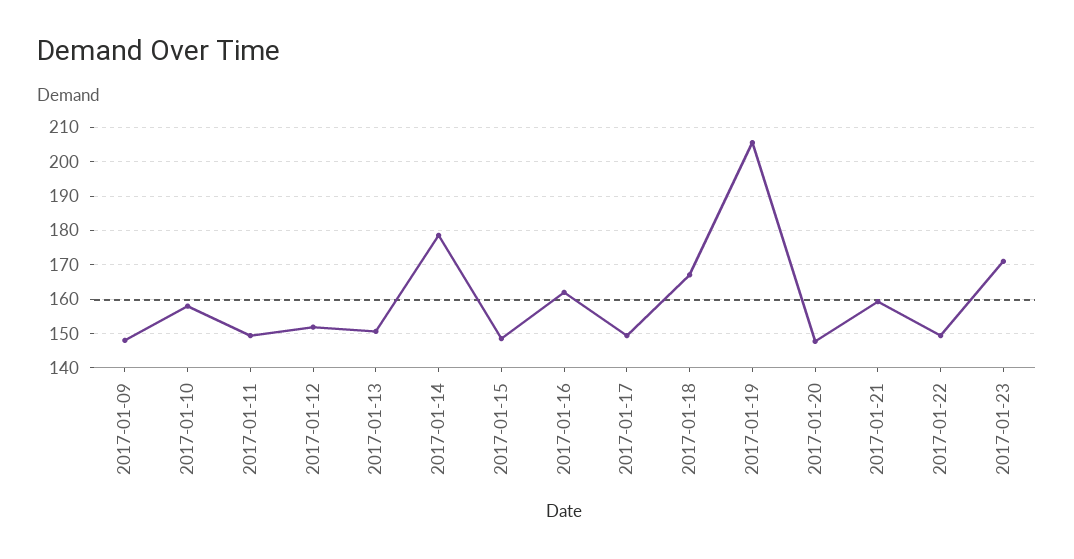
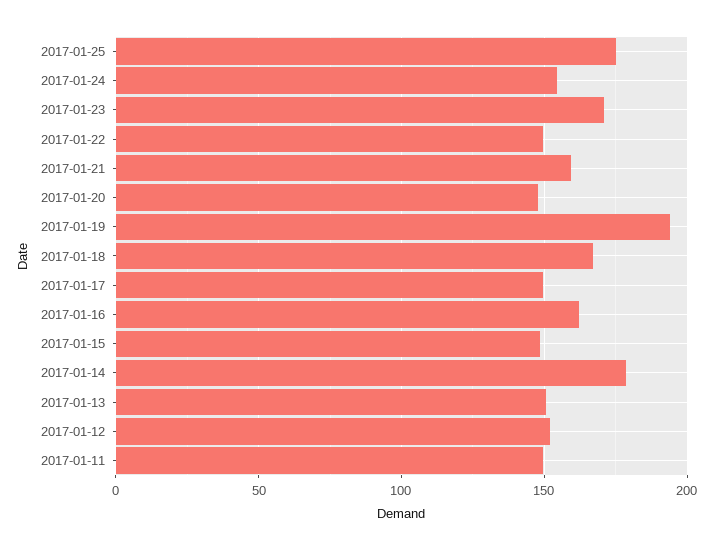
2017-01-09: 148 -> none
2017-01-10: 158 -> none
2017-01-19: 206 -> 195
2017-01-25: none -> 175
2017-01-24: none -> 155

